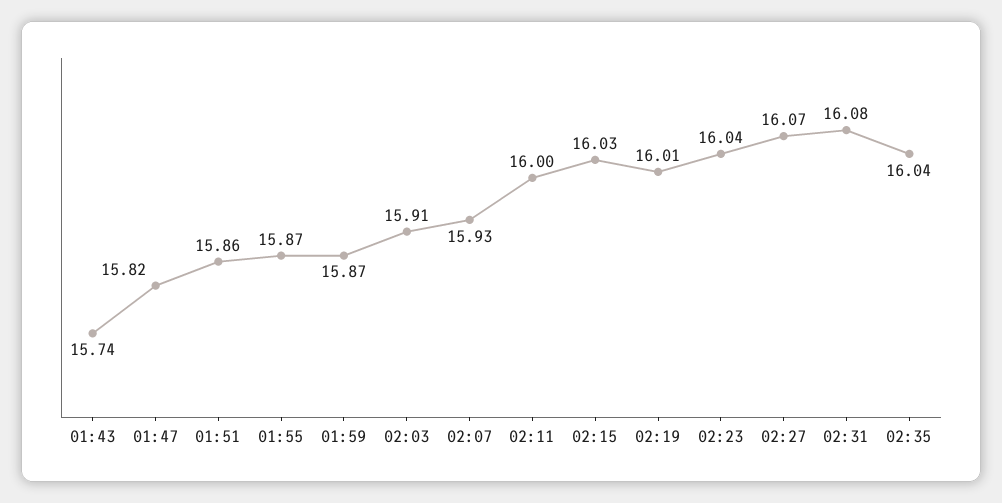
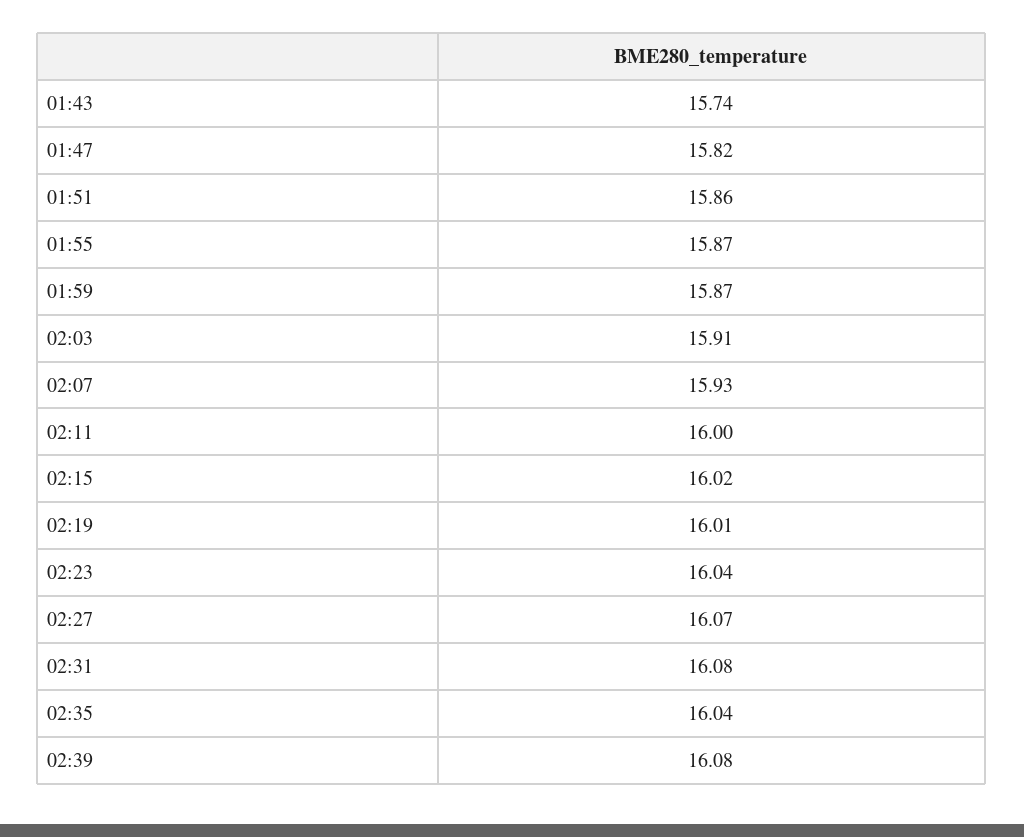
02:15: 16.03 -> 16.02
02:39: none -> 16.08

